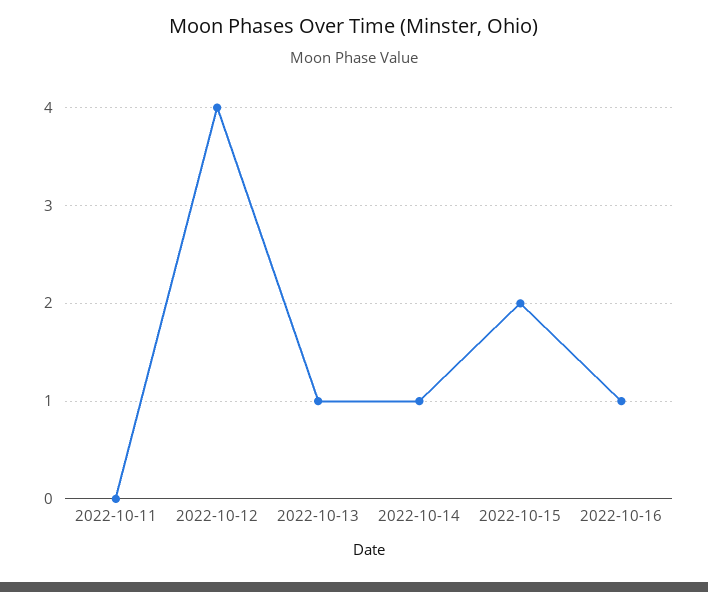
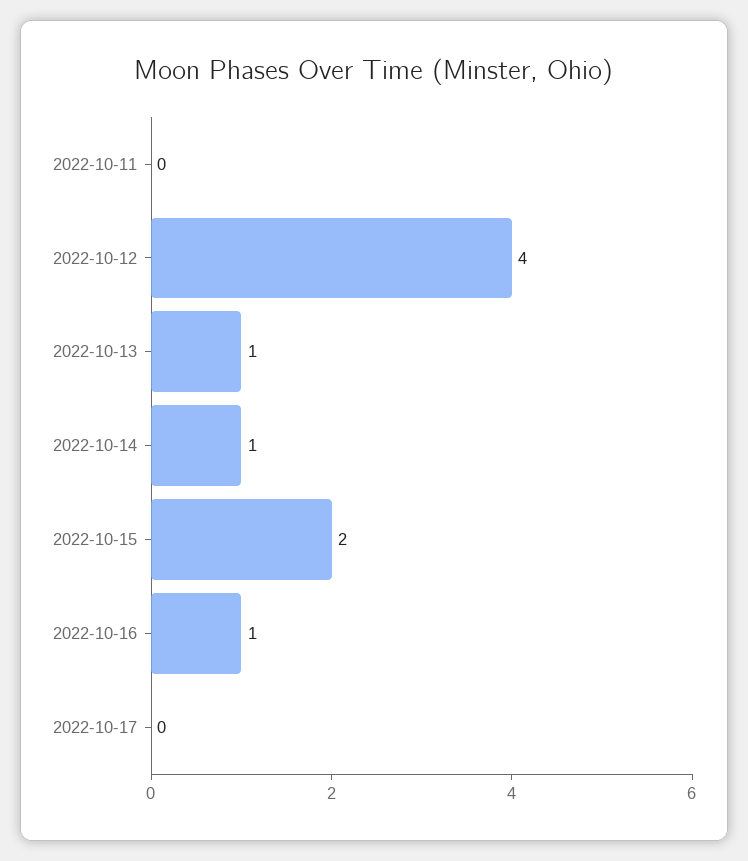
2022-10-17: none -> 0

